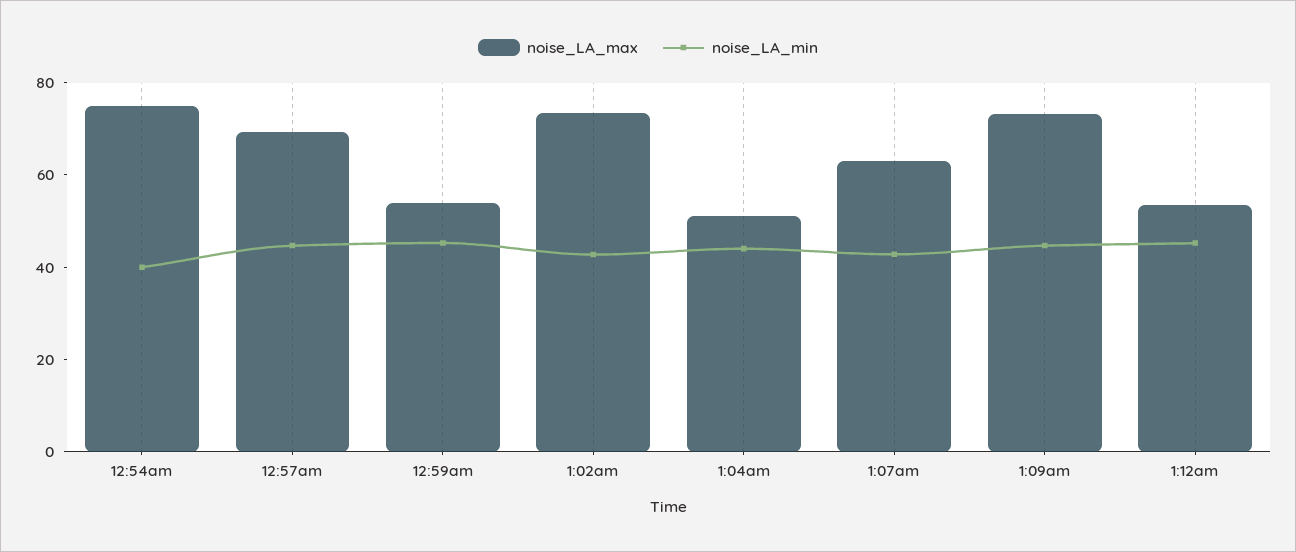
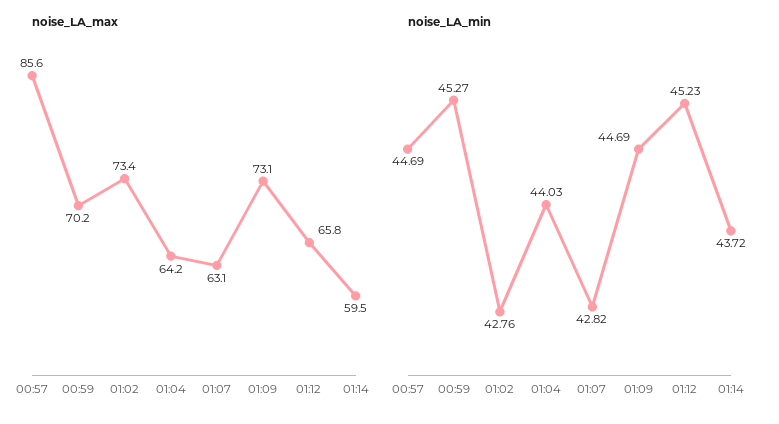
noise_LA_max, 12:54am: 75 -> none
noise_LA_min, 12:54am: 40 -> none
noise_LA_max, 12:57am: 70 -> 85.6
noise_LA_max, 12:59am: 55 -> 70.2
noise_LA_max, 1:04am: 50 -> 64.2
noise_LA_max, 1:12am: 55 -> 65.8
noise_LA_max, 01:14: none -> 59.5
noise_LA_min, 01:14: none -> 43.72

